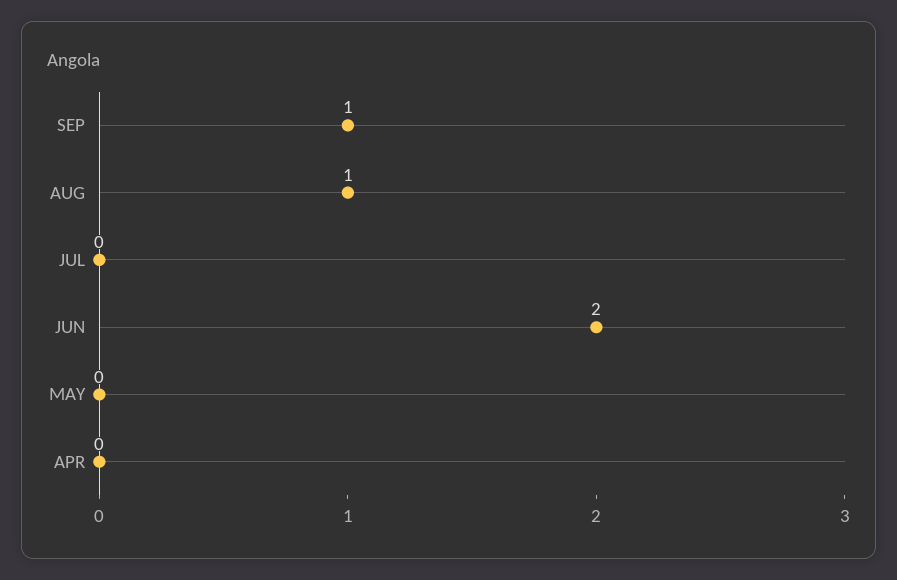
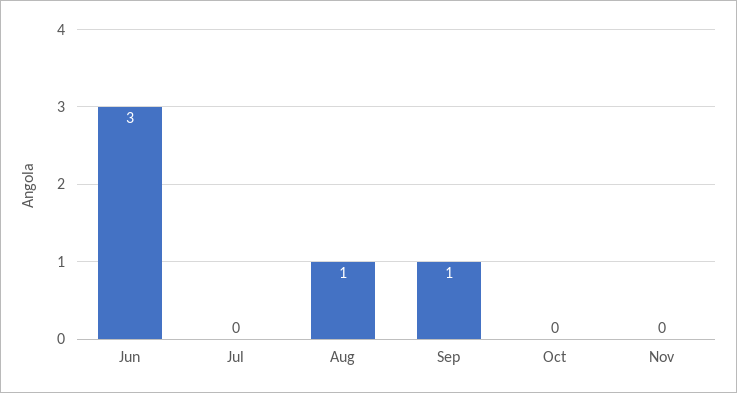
JUN: 2 -> 3
MAY: 0 -> none
APR: 0 -> none
Oct: none -> 0
Nov: none -> 0

